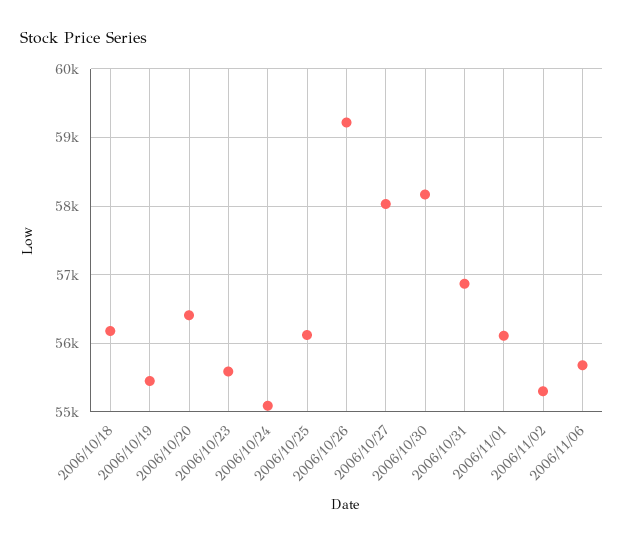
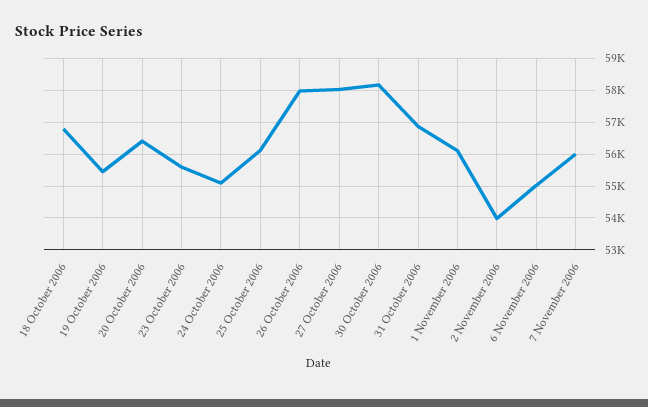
2006/10/18: 56200 -> 56800
2006/10/26: 59200 -> 58000
2006/11/02: 55300 -> 54000
2006/11/06: 55700 -> 55000
7 November 2006: none -> 56000

